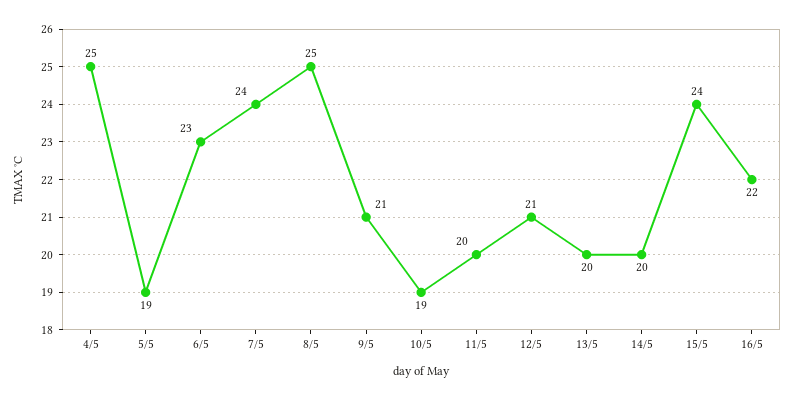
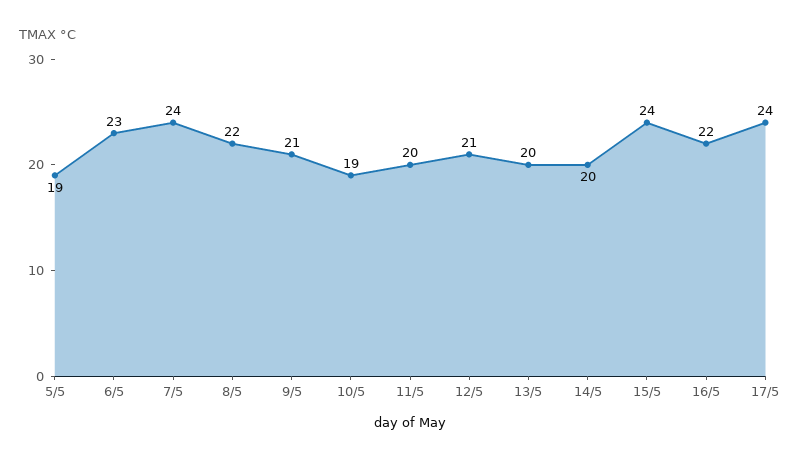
4/5: 25 -> none
8/5: 25 -> 22
17/5: none -> 24

